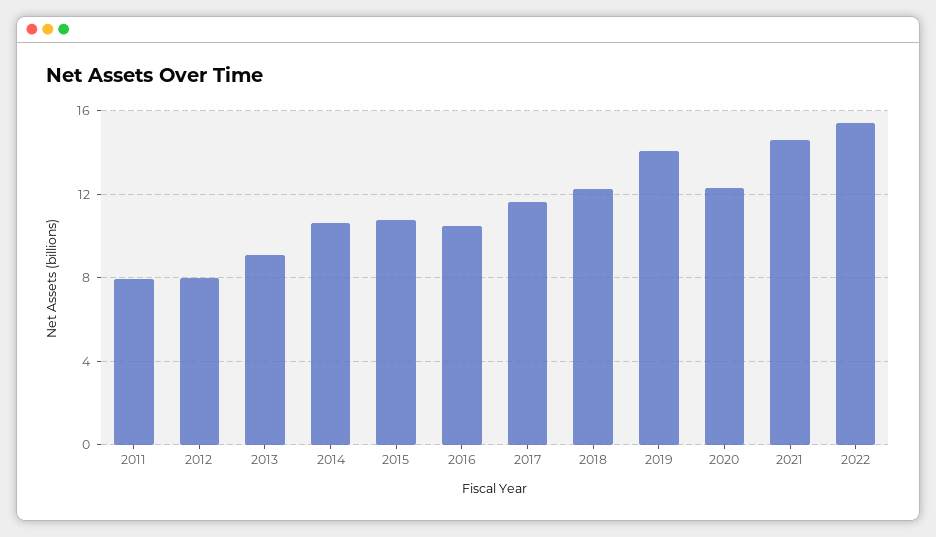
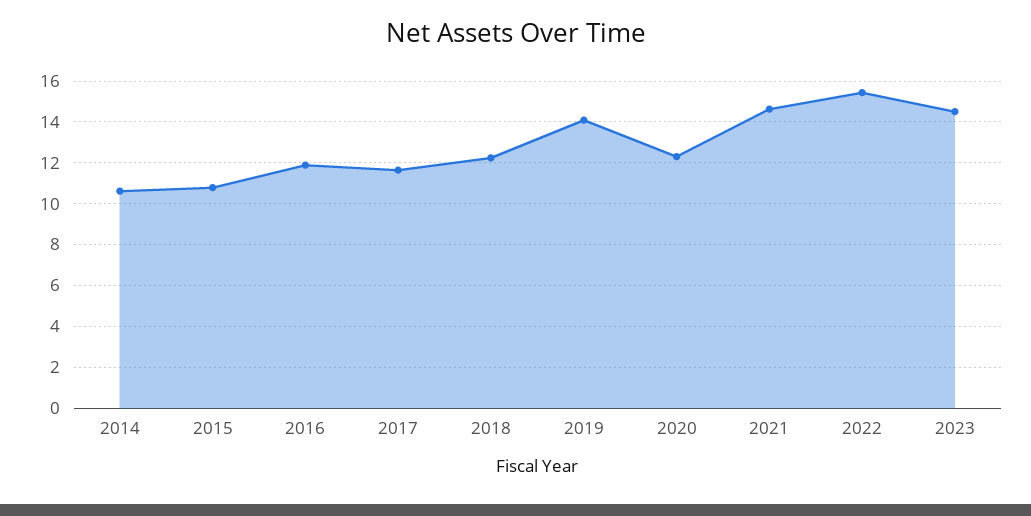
2011: 8 -> none
2012: 8 -> none
2013: 9 -> none
2016: 10.5 -> 12
2023: none -> 14.5

